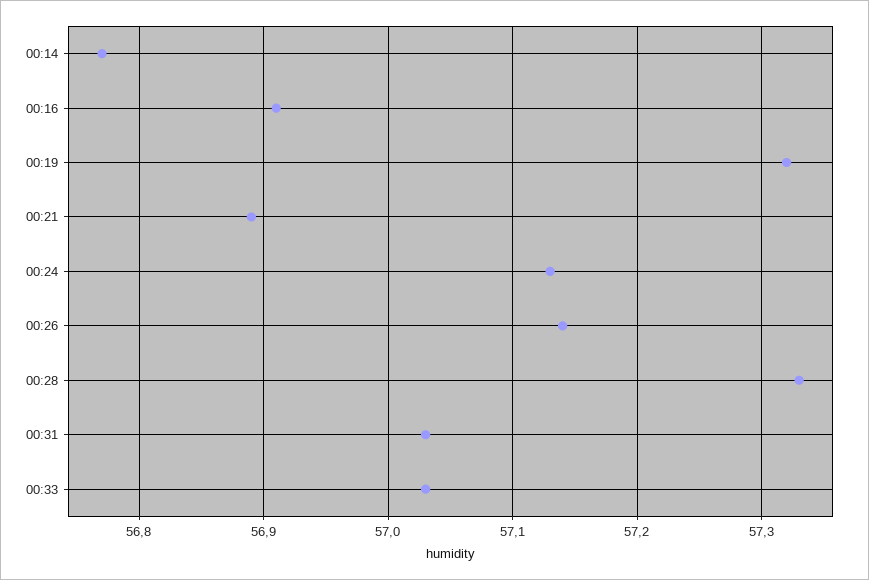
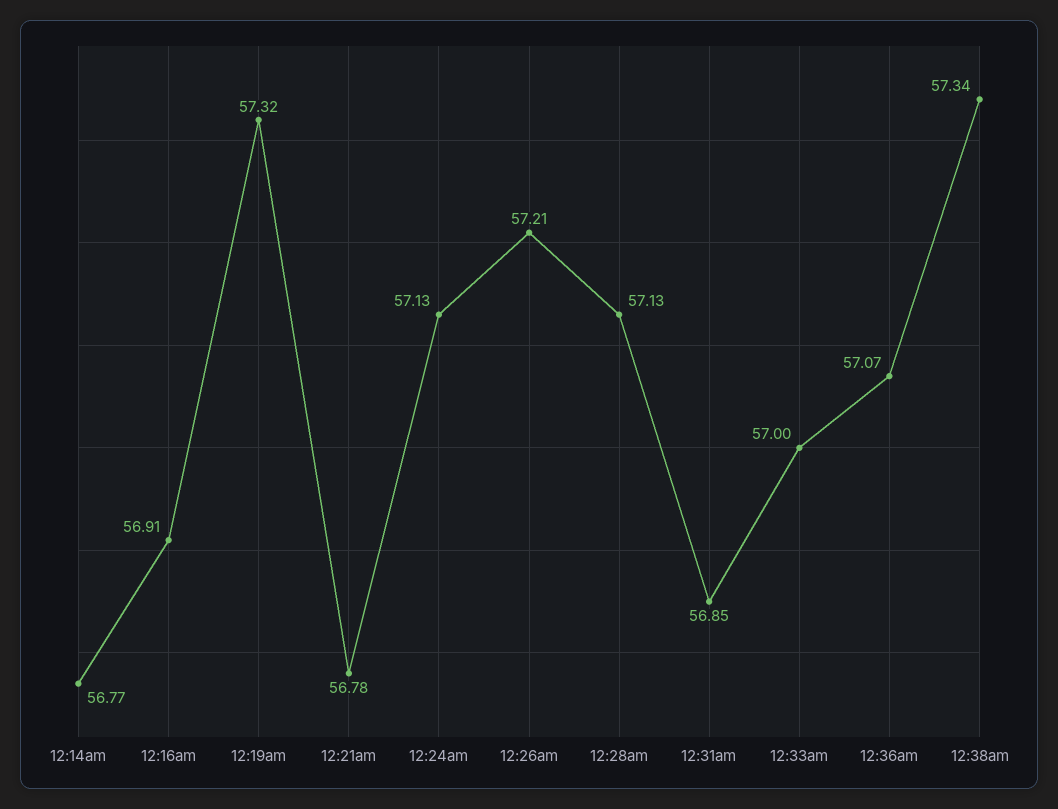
00:21: 56.89 -> 56.78
00:26: 57.14 -> 57.21
00:28: 57.33 -> 57.13
00:31: 57.03 -> 56.85
00:33: 57.03 -> 57
12:36am: none -> 57.07
12:38am: none -> 57.34

